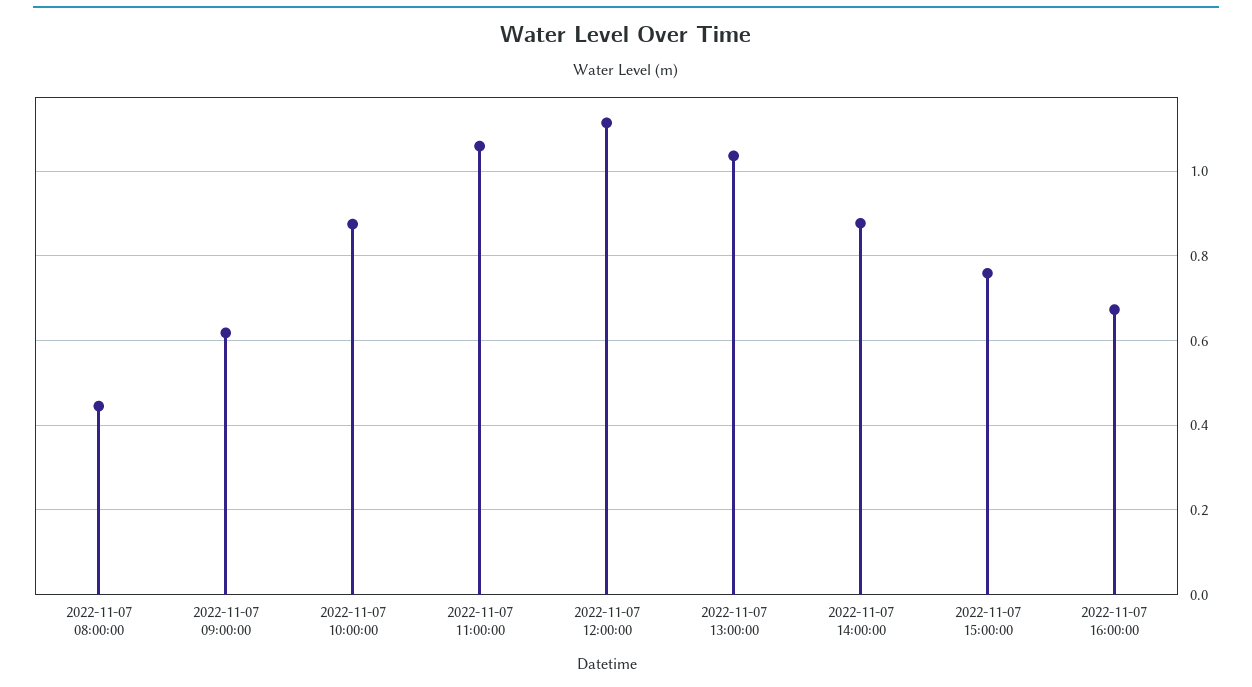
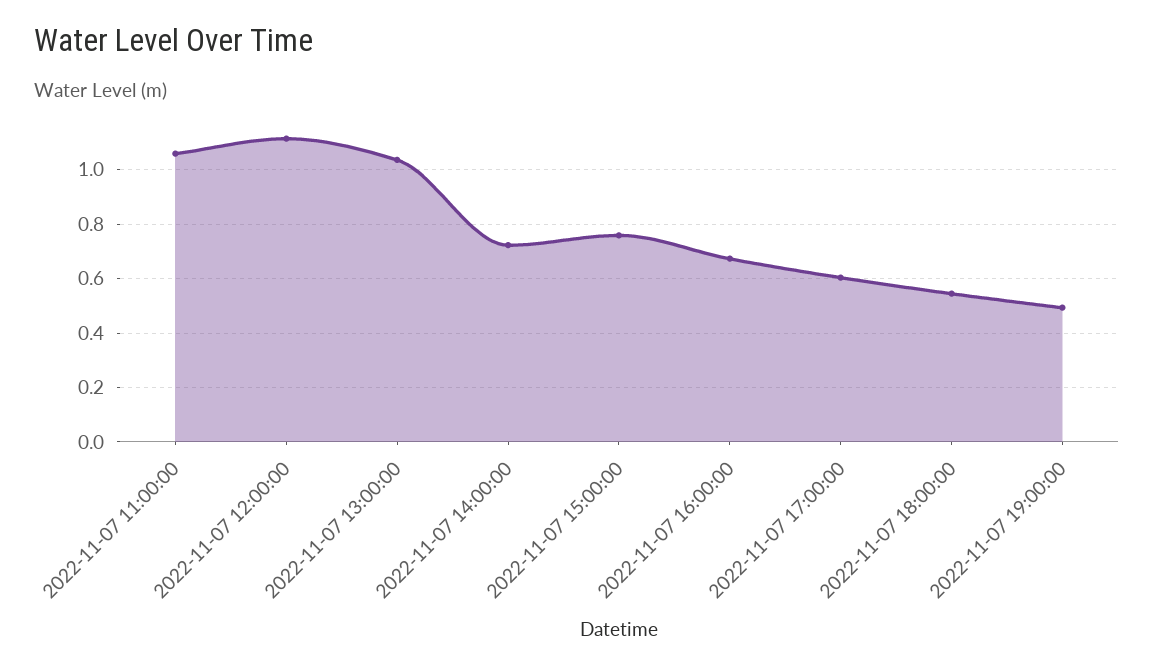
2022-11-07 08:00:00: 0.44 -> none
2022-11-07 09:00:00: 0.62 -> none
2022-11-07 10:00:00: 0.88 -> none
2022-11-07 14:00:00: 0.88 -> 0.725
2022-11-07 17:00:00: none -> 0.6
2022-11-07 18:00:00: none -> 0.55
2022-11-07 19:00:00: none -> 0.5

